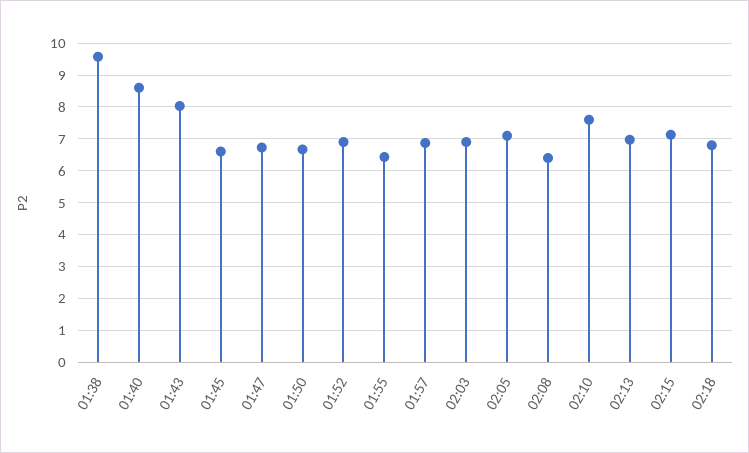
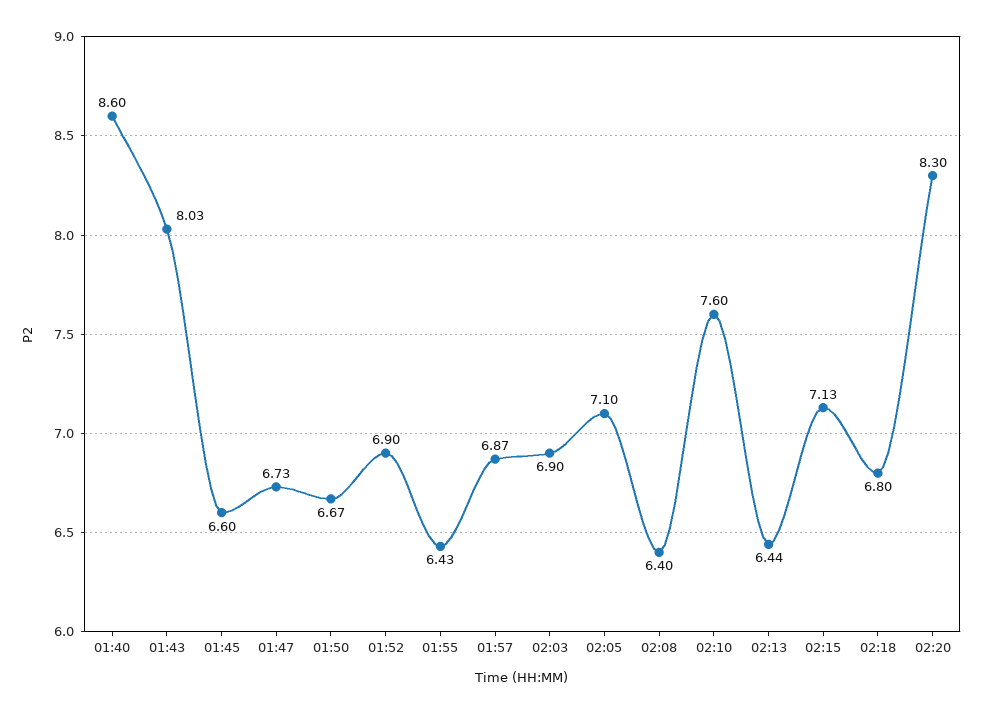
01:38: 9.6 -> none
02:13: 7 -> 6.44
02:20: none -> 8.3

